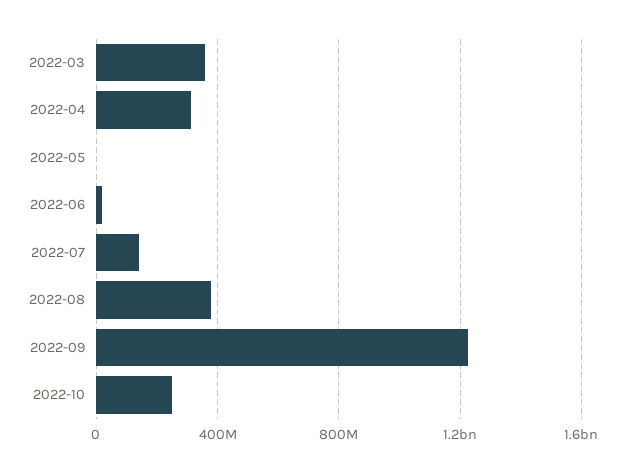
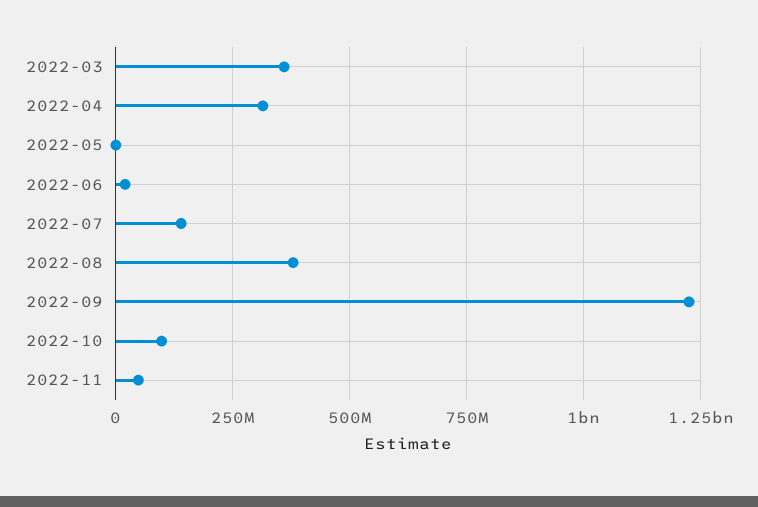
2022-10: 250000000 -> 100000000
2022-11: none -> 50000000

